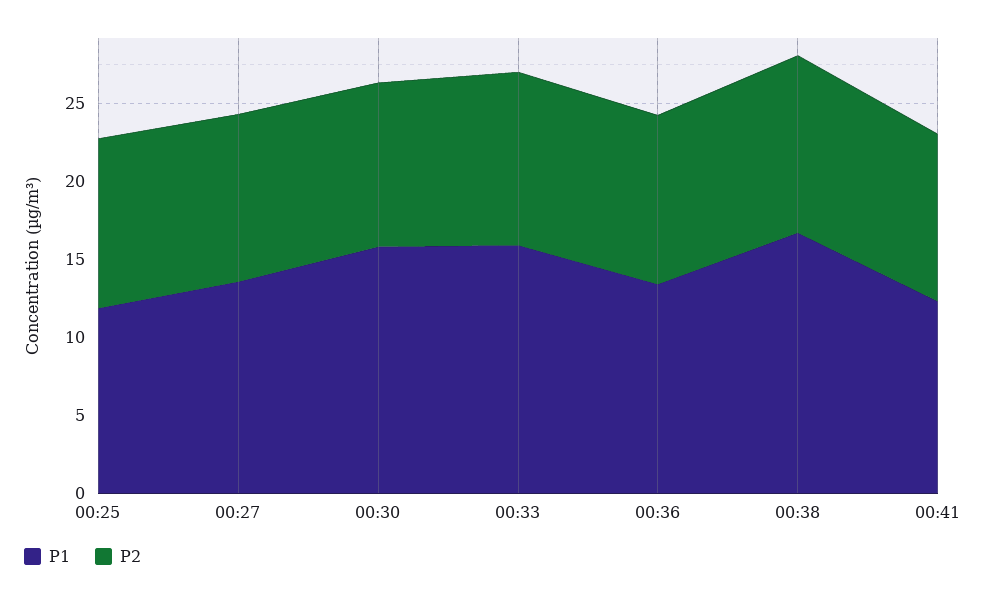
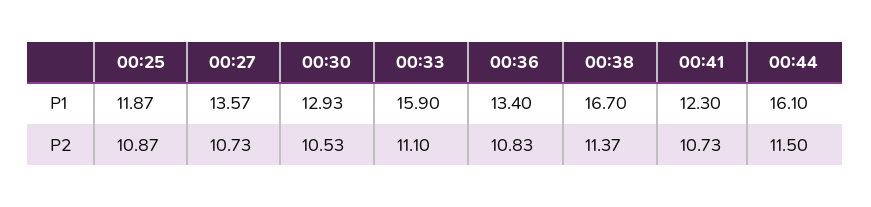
P1, 00:30: 16 -> 12.93
P1, 00:44: none -> 16.1
P2, 00:44: none -> 11.5

